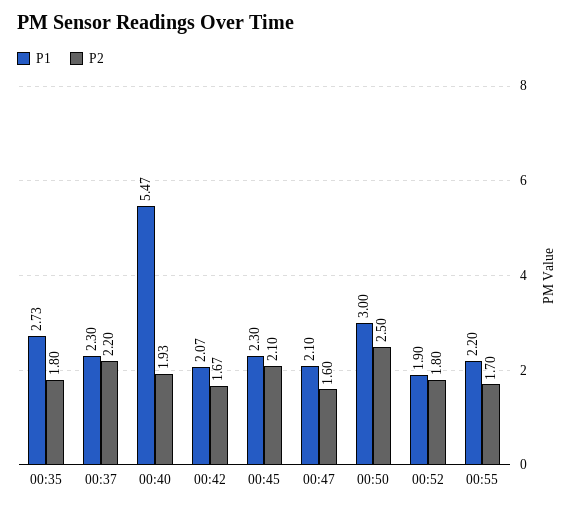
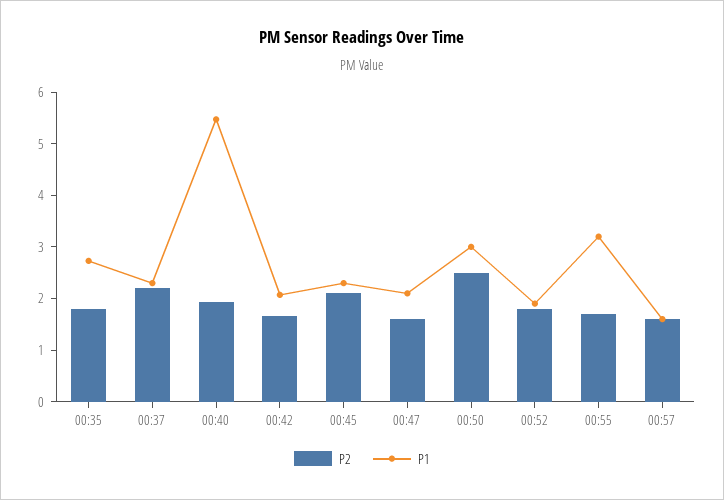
P1, 00:55: 2.2 -> 3.2
P2, 00:57: none -> 1.6
P1, 00:57: none -> 1.6

